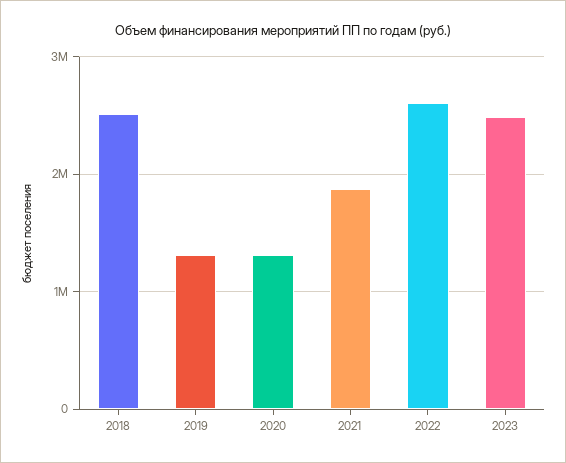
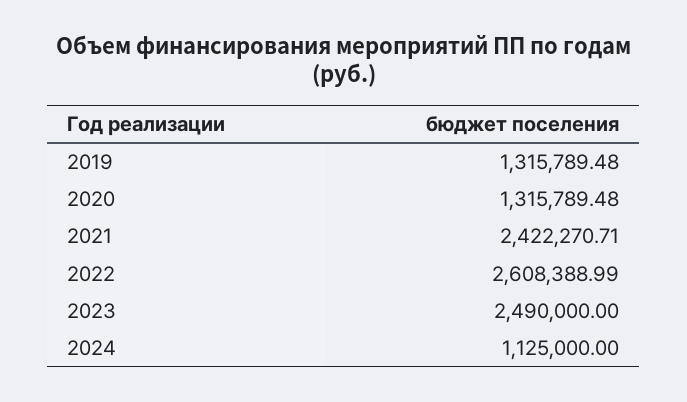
2018: 2500000 -> none
2021: 1900000 -> 2422270.71
2024: none -> 1125000

